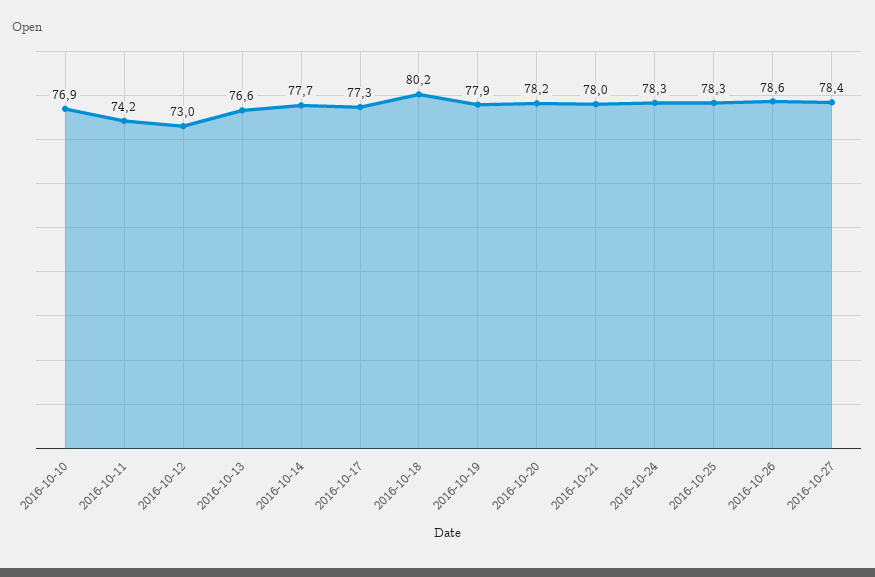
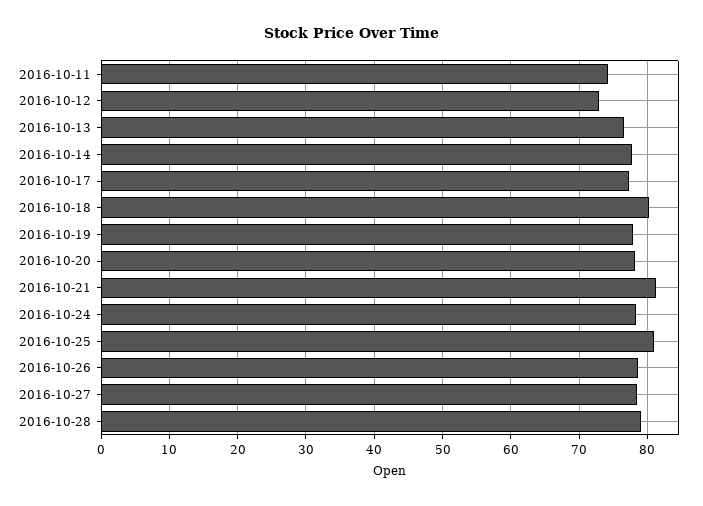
2016-10-10: 76.9 -> none
2016-10-21: 78 -> 81
2016-10-25: 78.3 -> 81
2016-10-28: none -> 79

